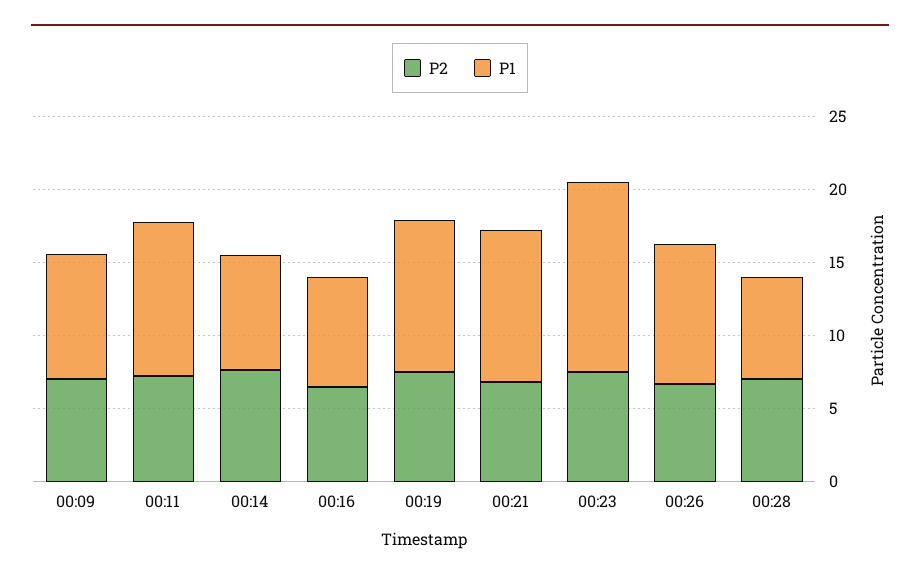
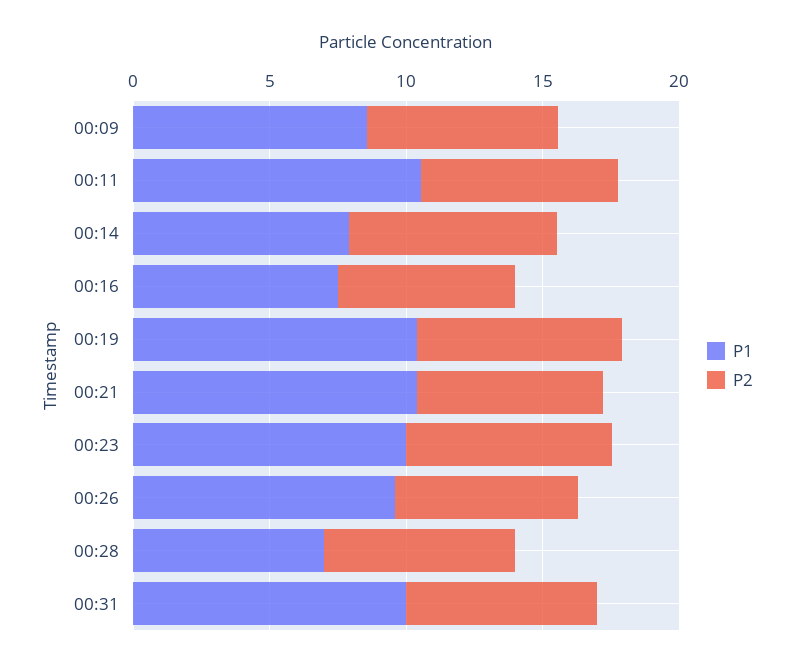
P1, 00:23: 13 -> 10
P1, 00:31: none -> 10
P2, 00:31: none -> 7

